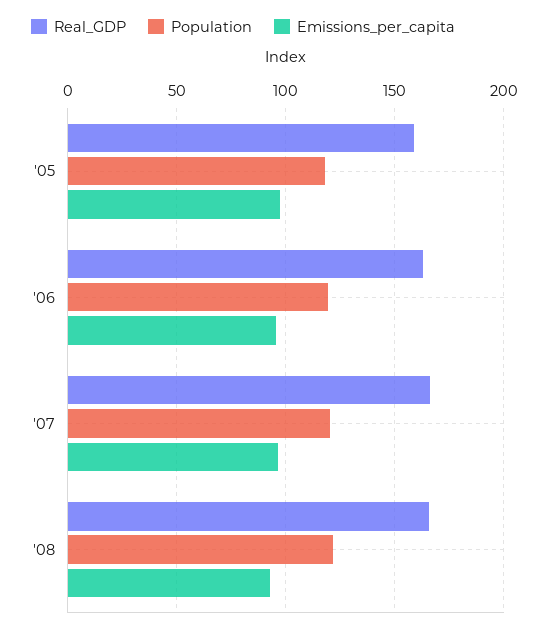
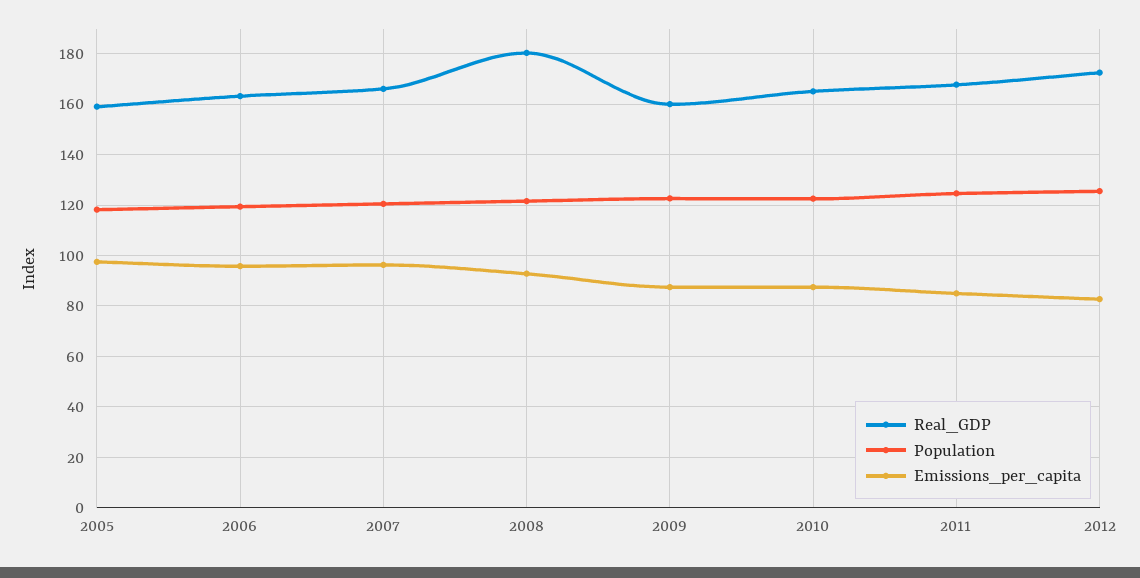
Real_GDP, '08: 165 -> 180
Real_GDP, 2009: none -> 160
Population, 2009: none -> 122.5
Emissions_per_capita, 2009: none -> 87.5
Real_GDP, 2010: none -> 165
Population, 2010: none -> 122.5
Emissions_per_capita, 2010: none -> 87.5
Real_GDP, 2011: none -> 167.5
Population, 2011: none -> 125
Emissions_per_capita, 2011: none -> 85
Real_GDP, 2012: none -> 172.5
Population, 2012: none -> 125
Emissions_per_capita, 2012: none -> 82.5

